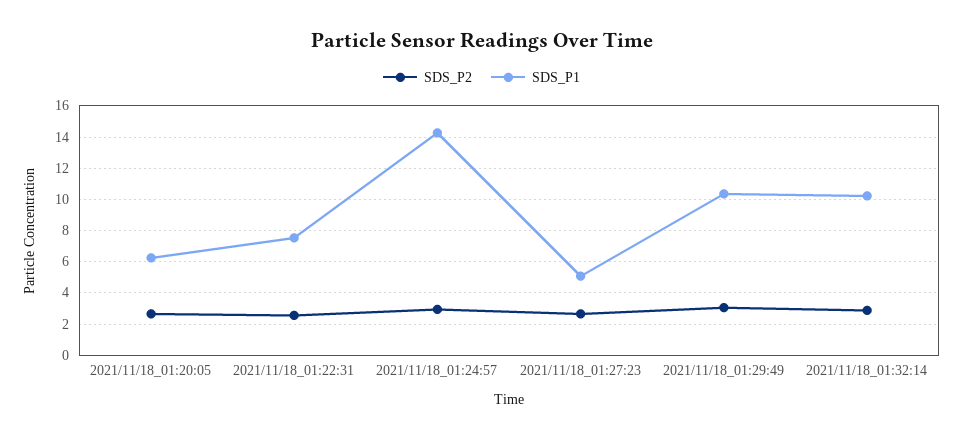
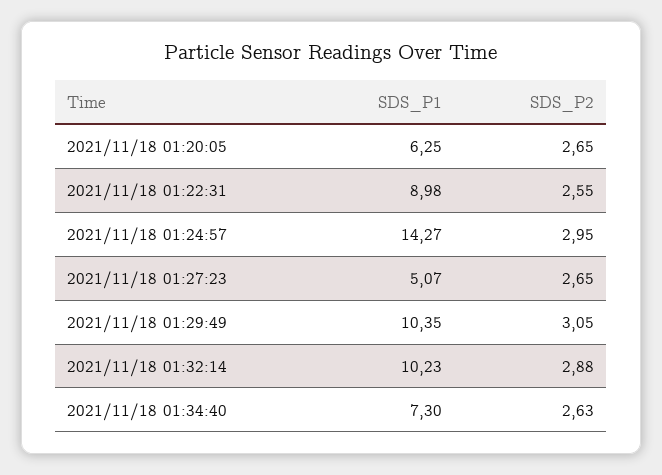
SDS_P1, 2021/11/18_01:22:31: 7.5 -> 8.98
SDS_P1, 2021/11/18 01:34:40: none -> 7.3
SDS_P2, 2021/11/18 01:34:40: none -> 2.63

